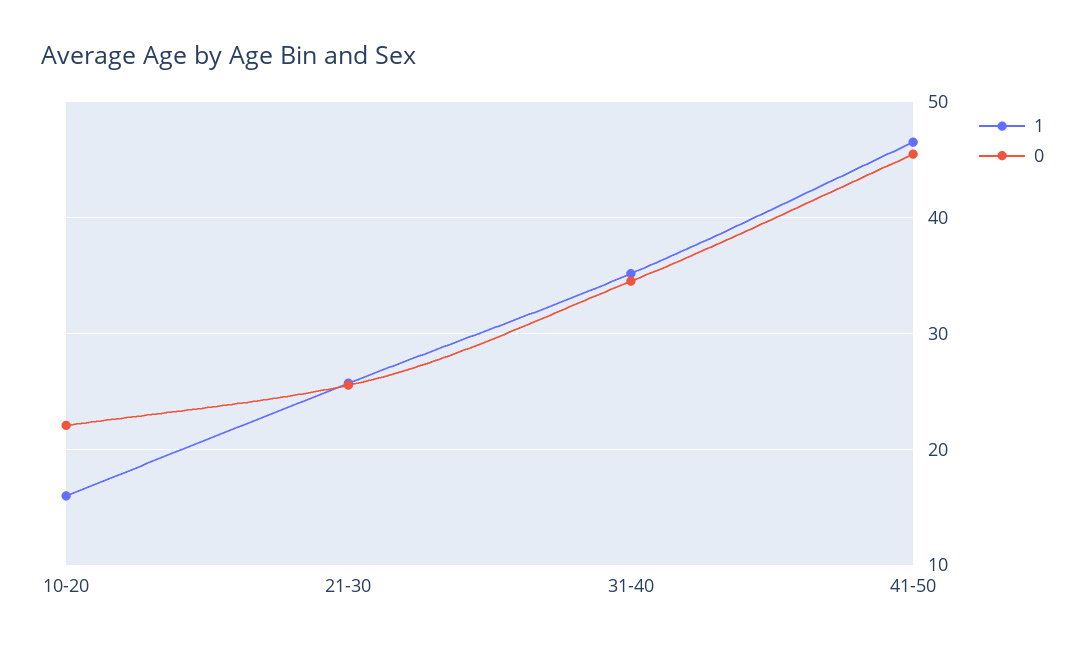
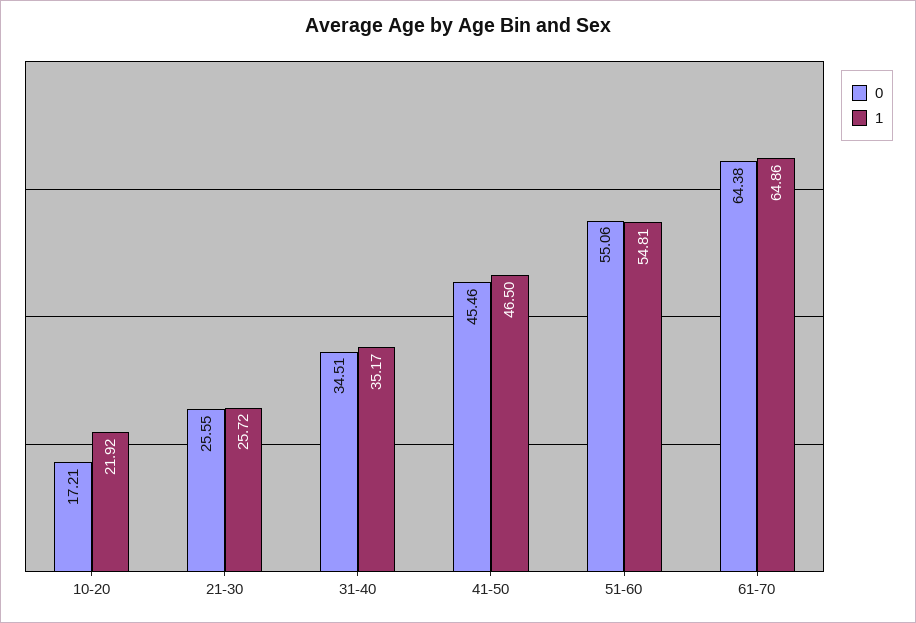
1, 10-20: 16 -> 21.92
0, 10-20: 22 -> 17.21
0, 51-60: none -> 55.06
1, 51-60: none -> 54.81
0, 61-70: none -> 64.38
1, 61-70: none -> 64.86

